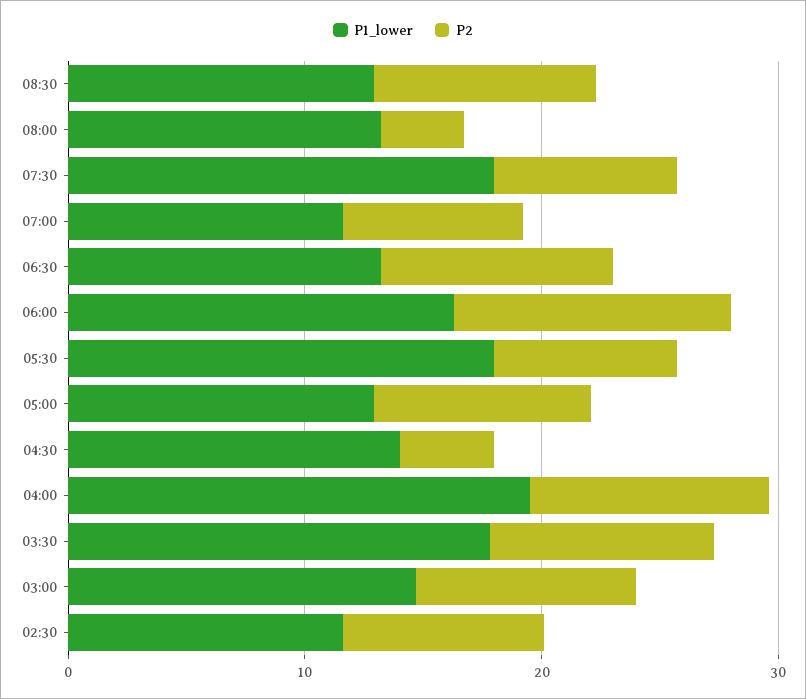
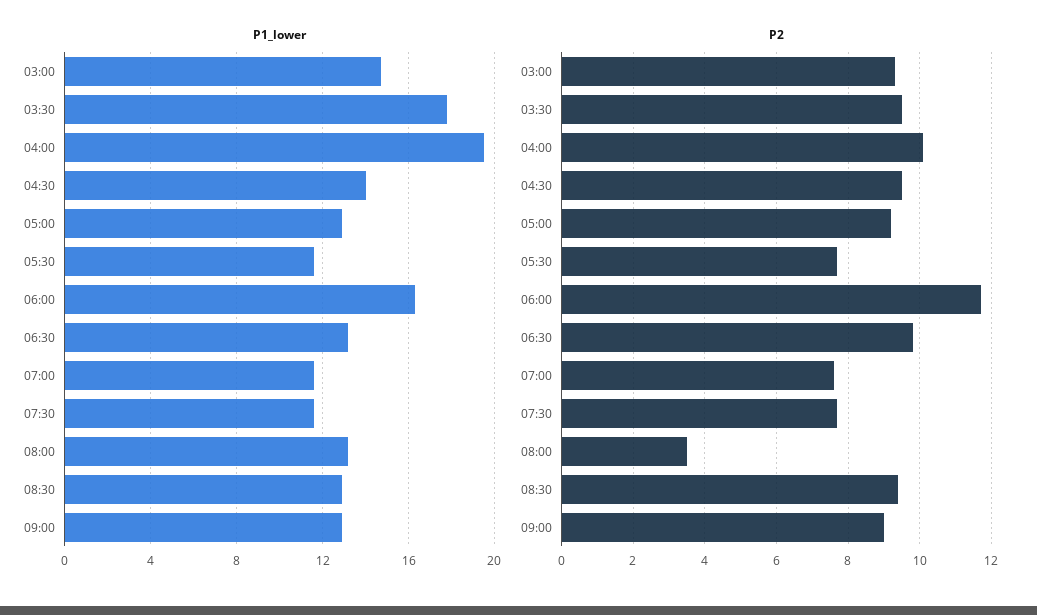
P1_lower, 07:30: 18 -> 11.5
P1_lower, 05:30: 18 -> 11.5
P2, 04:30: 4 -> 9.5
P1_lower, 02:30: 12 -> none
P2, 02:30: 8 -> none
P1_lower, 09:00: none -> 13
P2, 09:00: none -> 9

